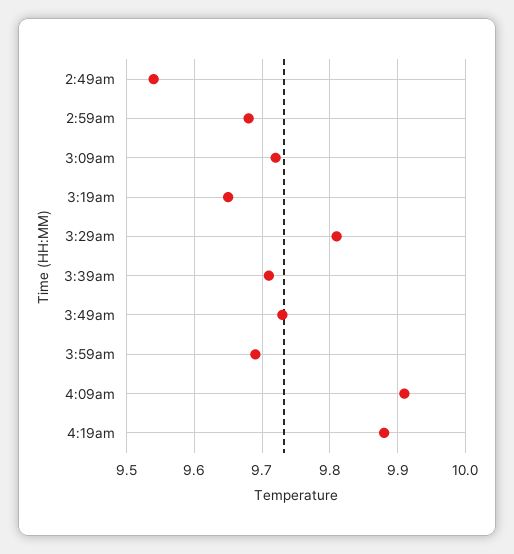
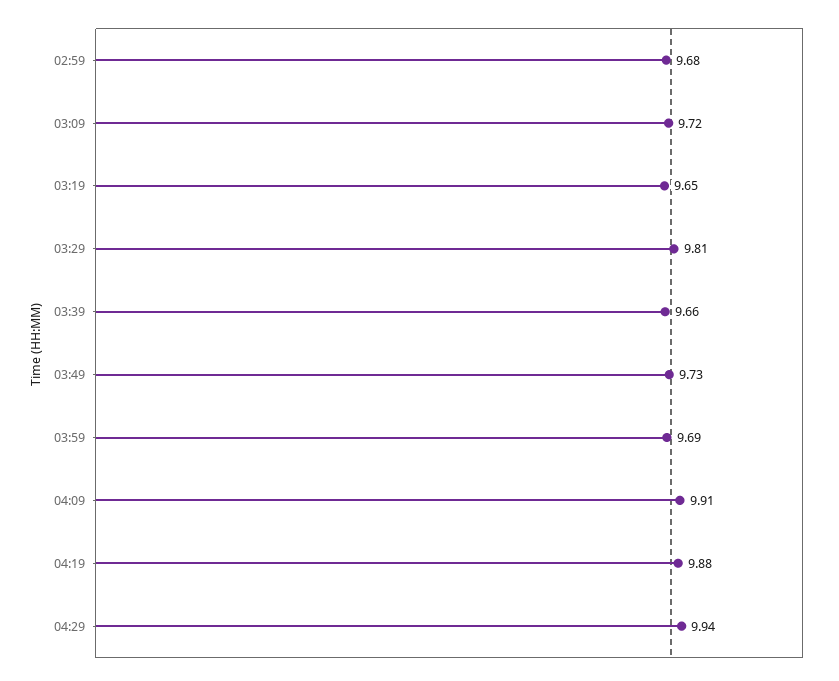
2:49am: 9.54 -> none
3:39am: 9.71 -> 9.66
04:29: none -> 9.94

